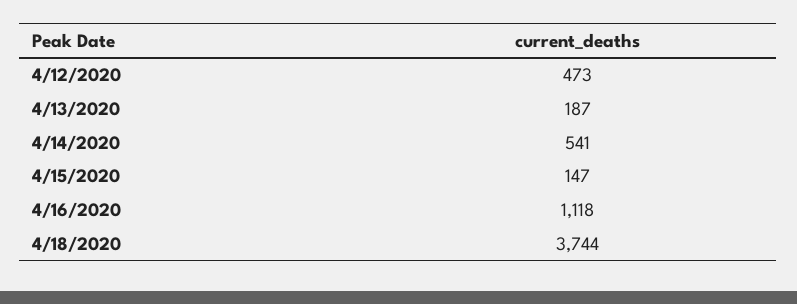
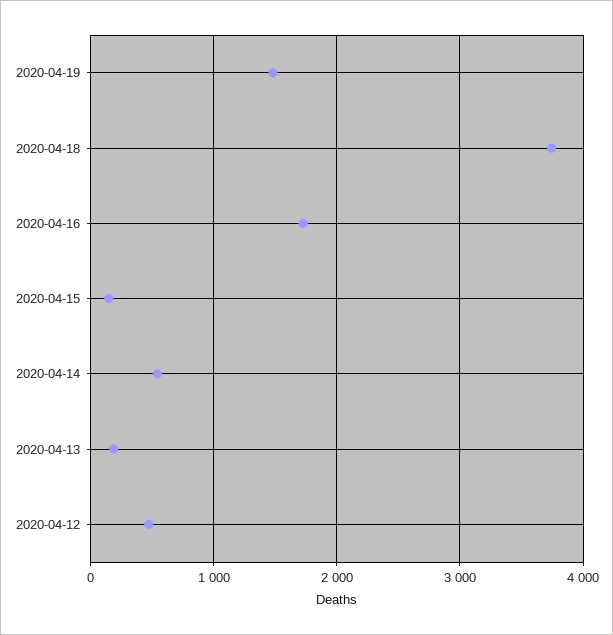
4/16/2020: 1118 -> 1700
2020-04-19: none -> 1500

